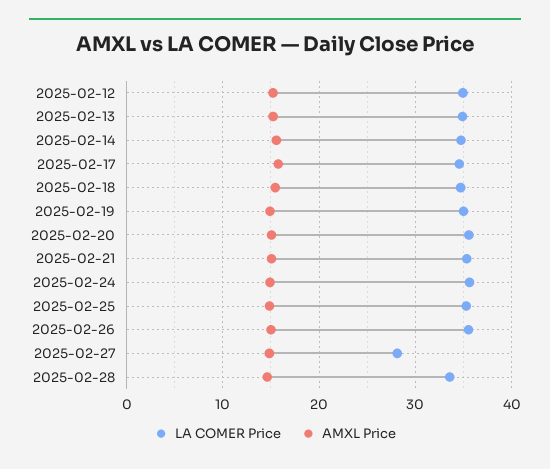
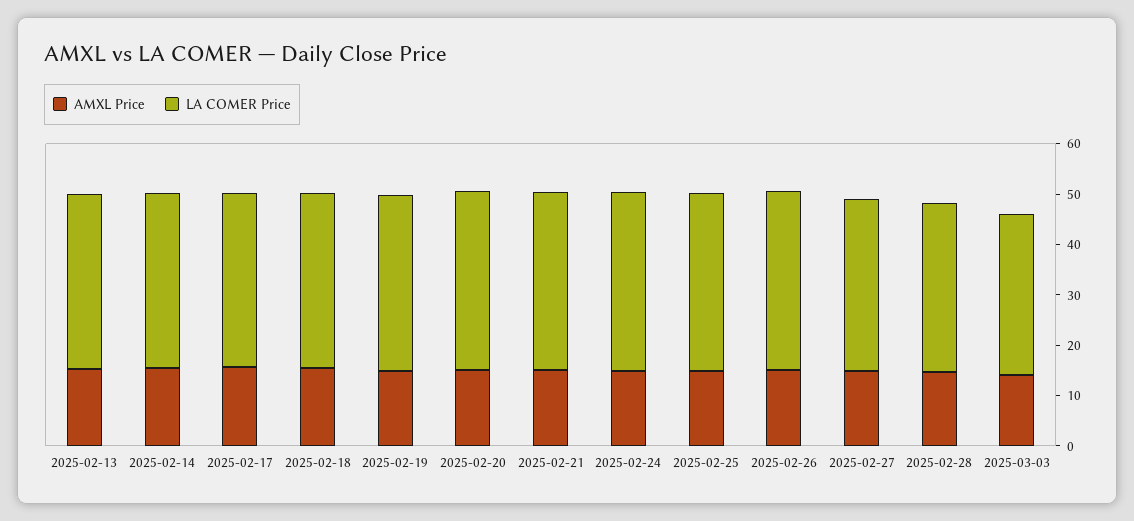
LA COMER Price, 2025-02-12: 35 -> none
AMXL Price, 2025-02-12: 15 -> none
LA COMER Price, 2025-02-27: 28 -> 34
AMXL Price, 2025-03-03: none -> 14
LA COMER Price, 2025-03-03: none -> 32

